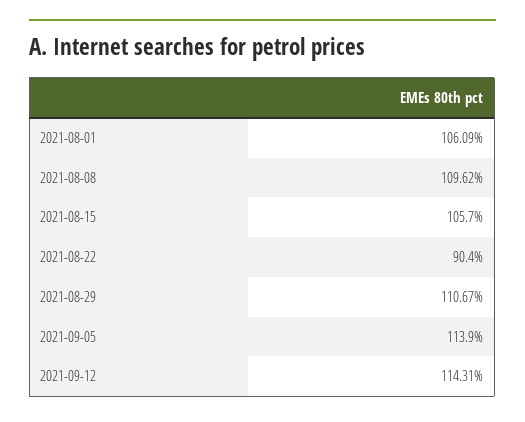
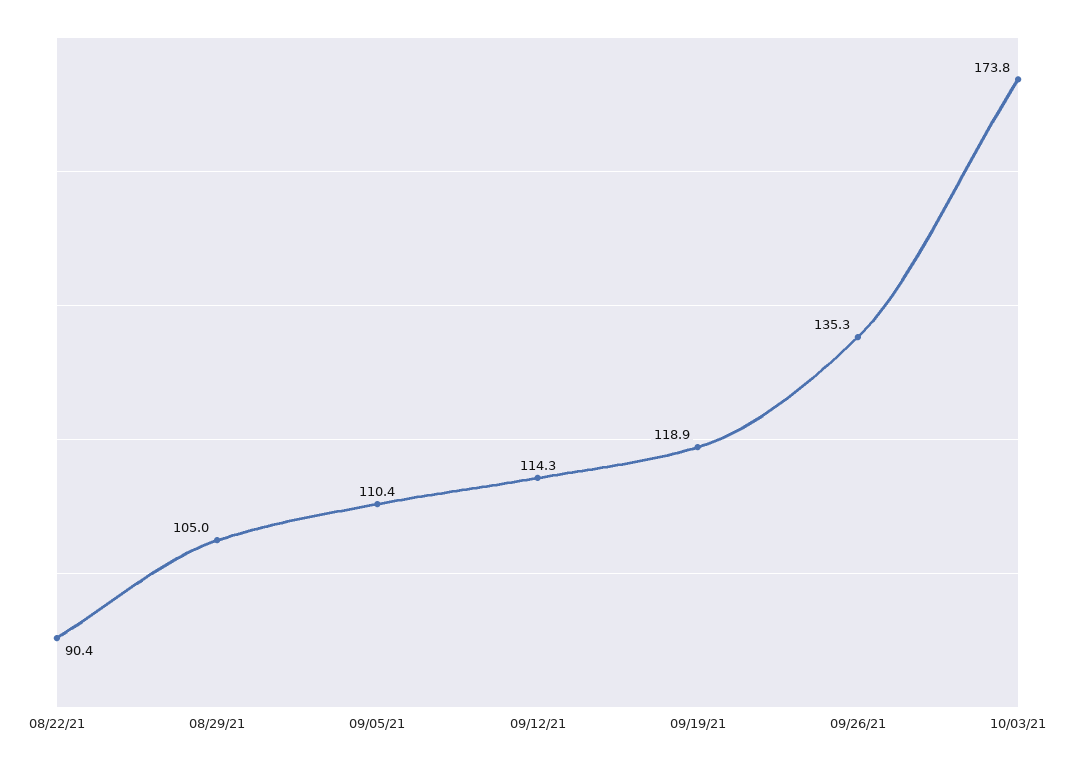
2021-08-01: 106.09 -> none
2021-08-08: 109.62 -> none
2021-08-15: 105.7 -> none
2021-08-29: 110.67 -> 105
2021-09-05: 113.9 -> 110.4
09/19/21: none -> 118.9
09/26/21: none -> 135.3
10/03/21: none -> 173.8

